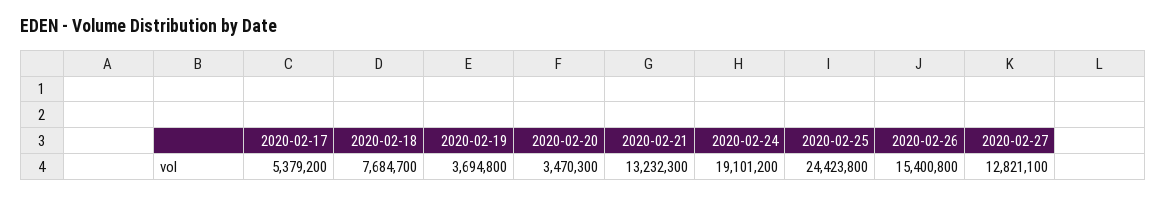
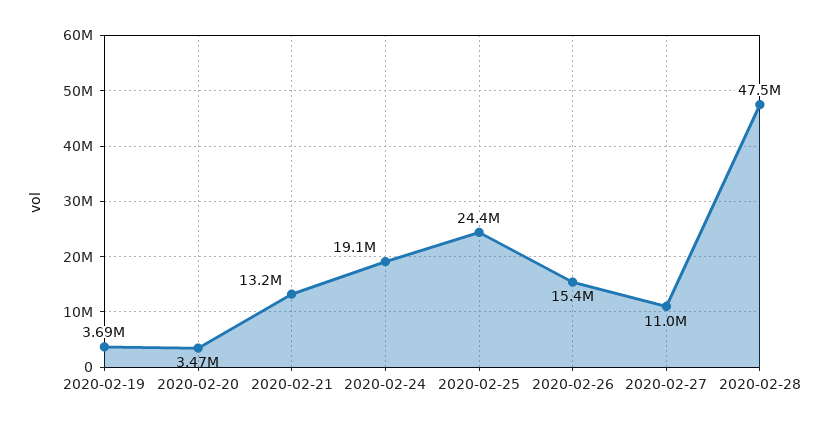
2020-02-17: 5379200 -> none
2020-02-18: 7684700 -> none
2020-02-27: 12821100 -> 11000000
2020-02-28: none -> 47500000

